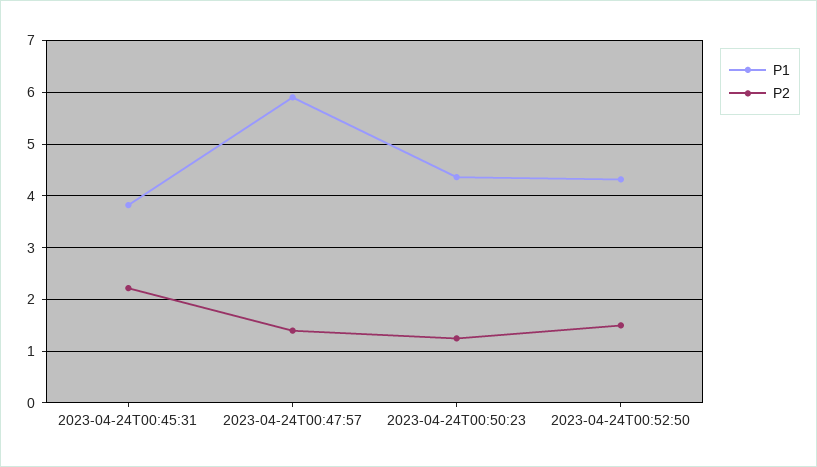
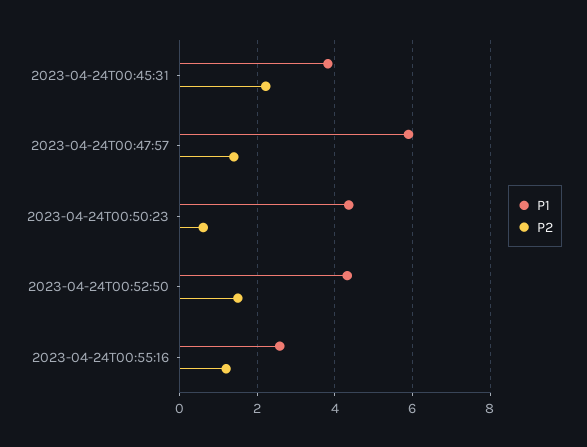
P2, 2023-04-24T00:50:23: 1.2 -> 0.6
P1, 2023-04-24T00:55:16: none -> 2.6
P2, 2023-04-24T00:55:16: none -> 1.2

